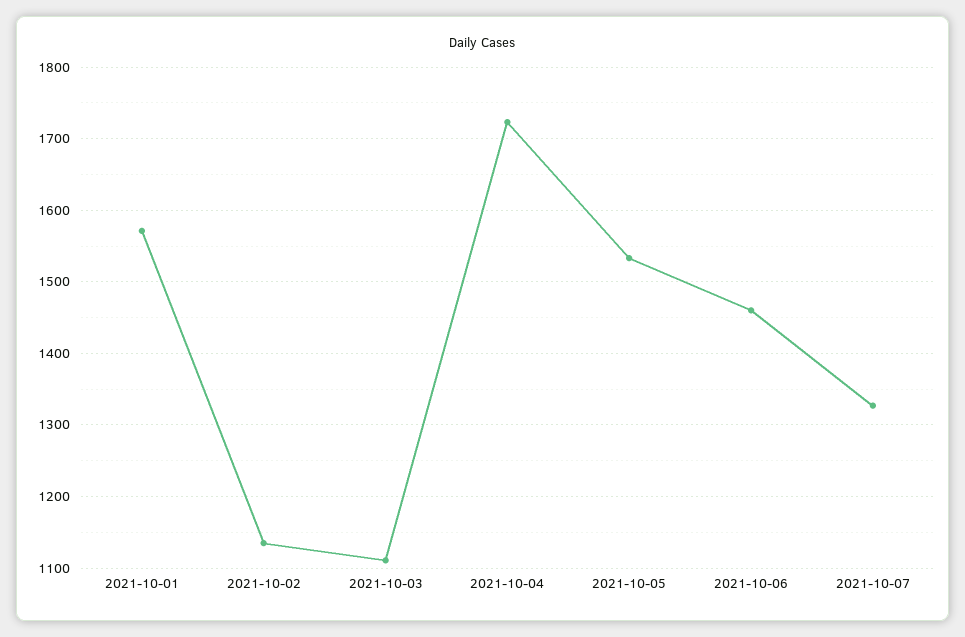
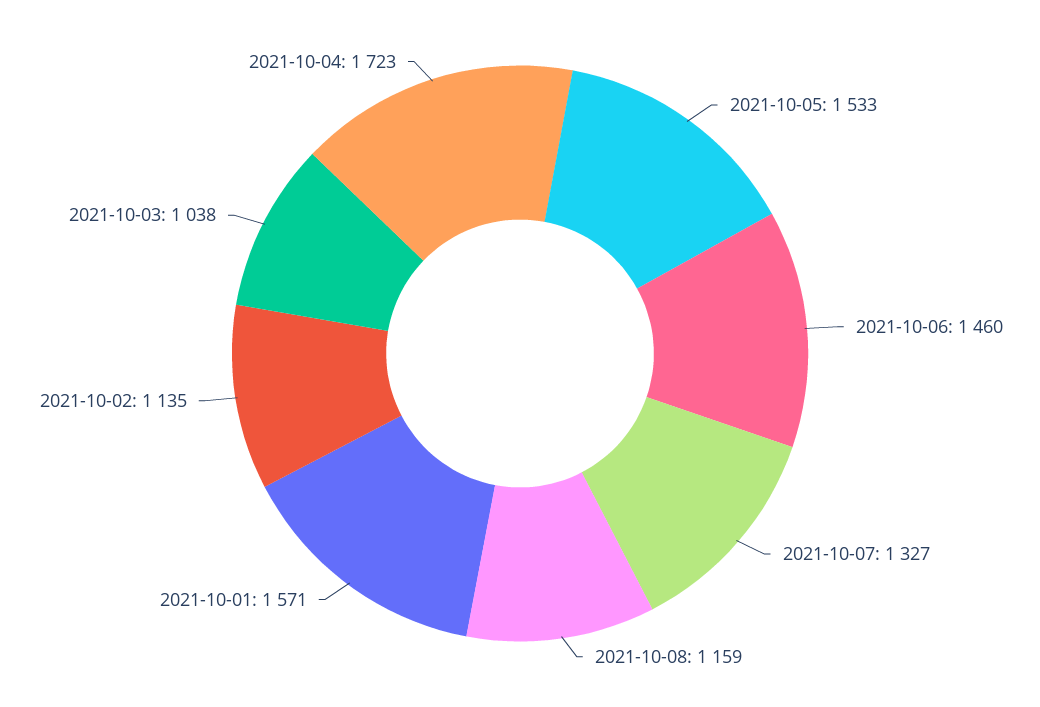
2021-10-03: 1110 -> 1038
2021-10-08: none -> 1159

